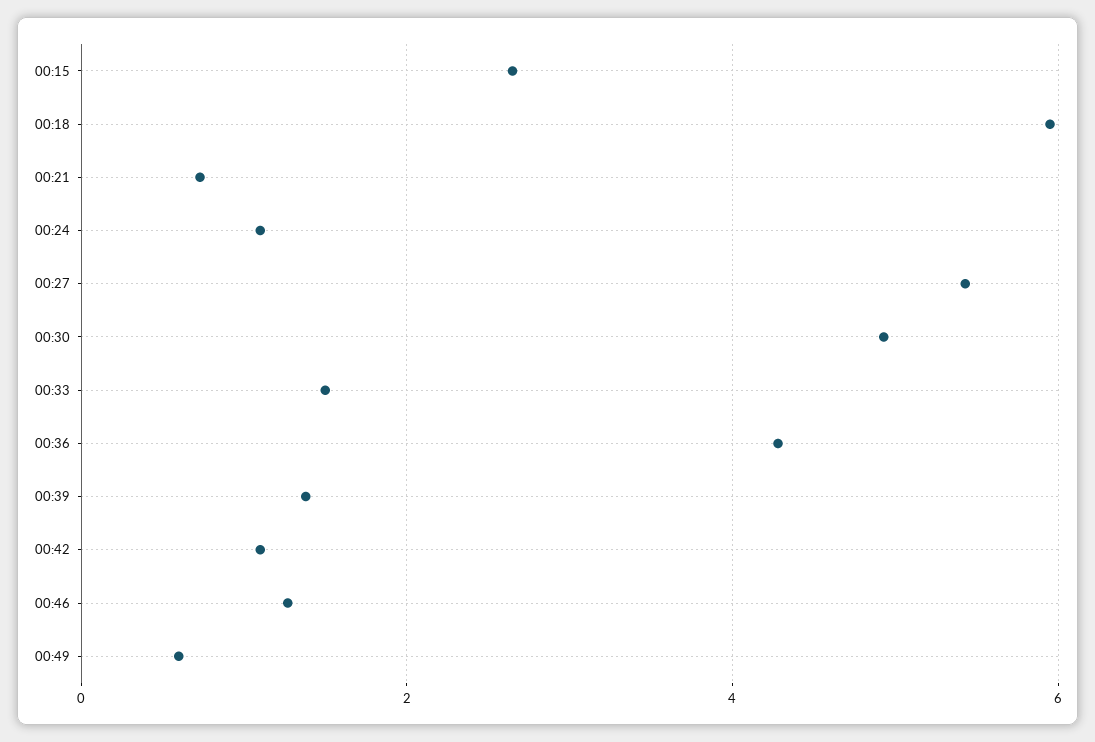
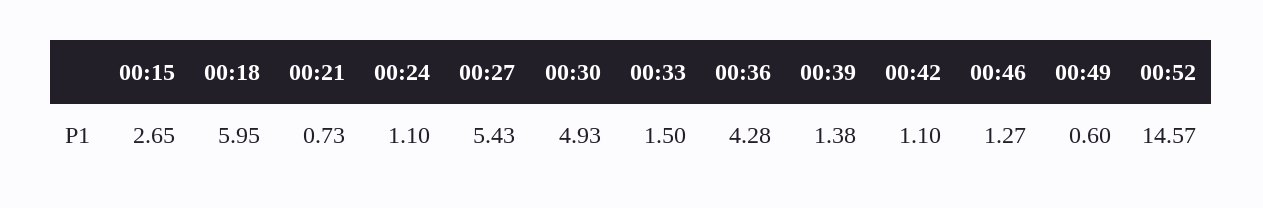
00:52: none -> 14.57

